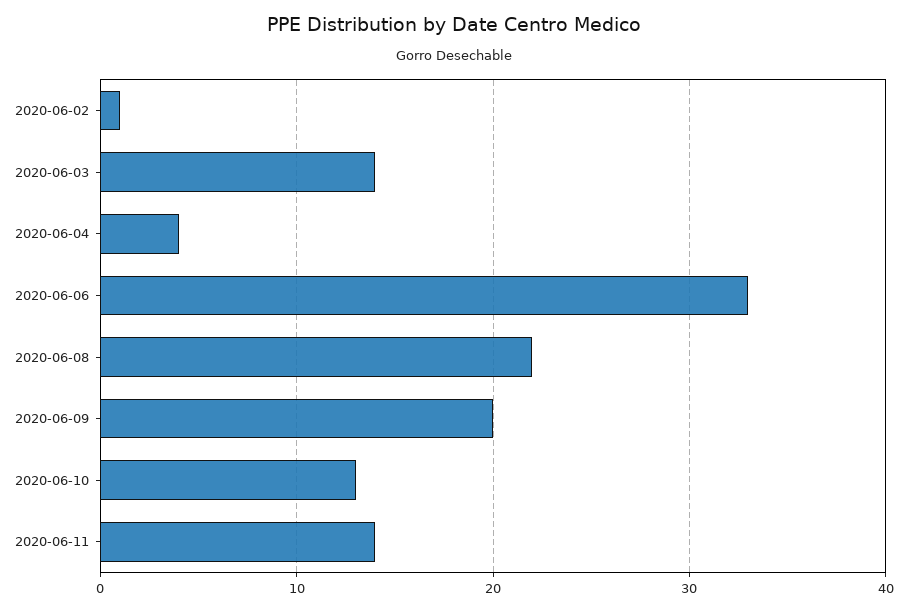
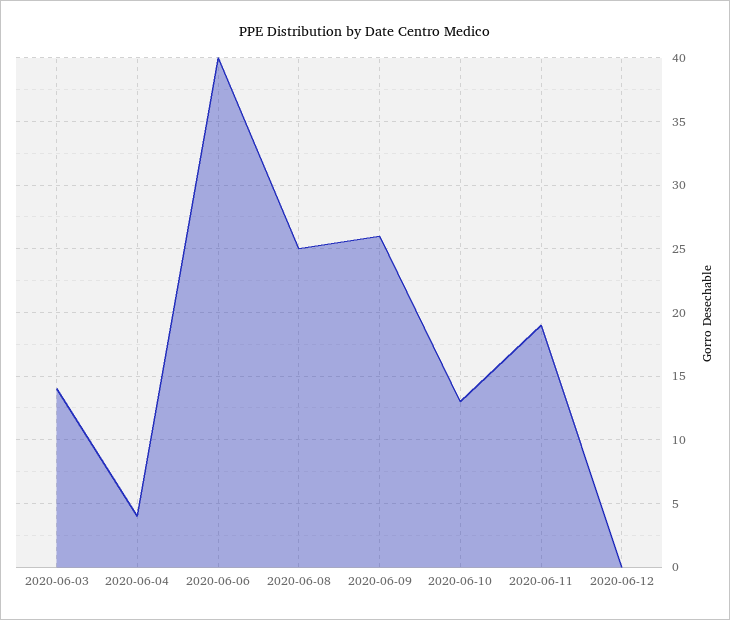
2020-06-02: 1 -> none
2020-06-06: 33 -> 40
2020-06-08: 22 -> 25
2020-06-09: 20 -> 26
2020-06-11: 14 -> 19
2020-06-12: none -> 0

